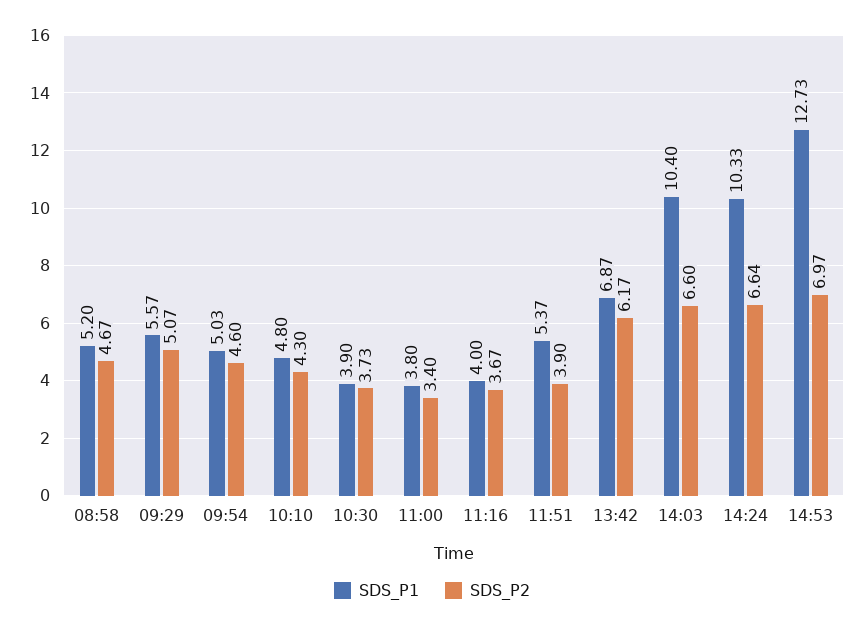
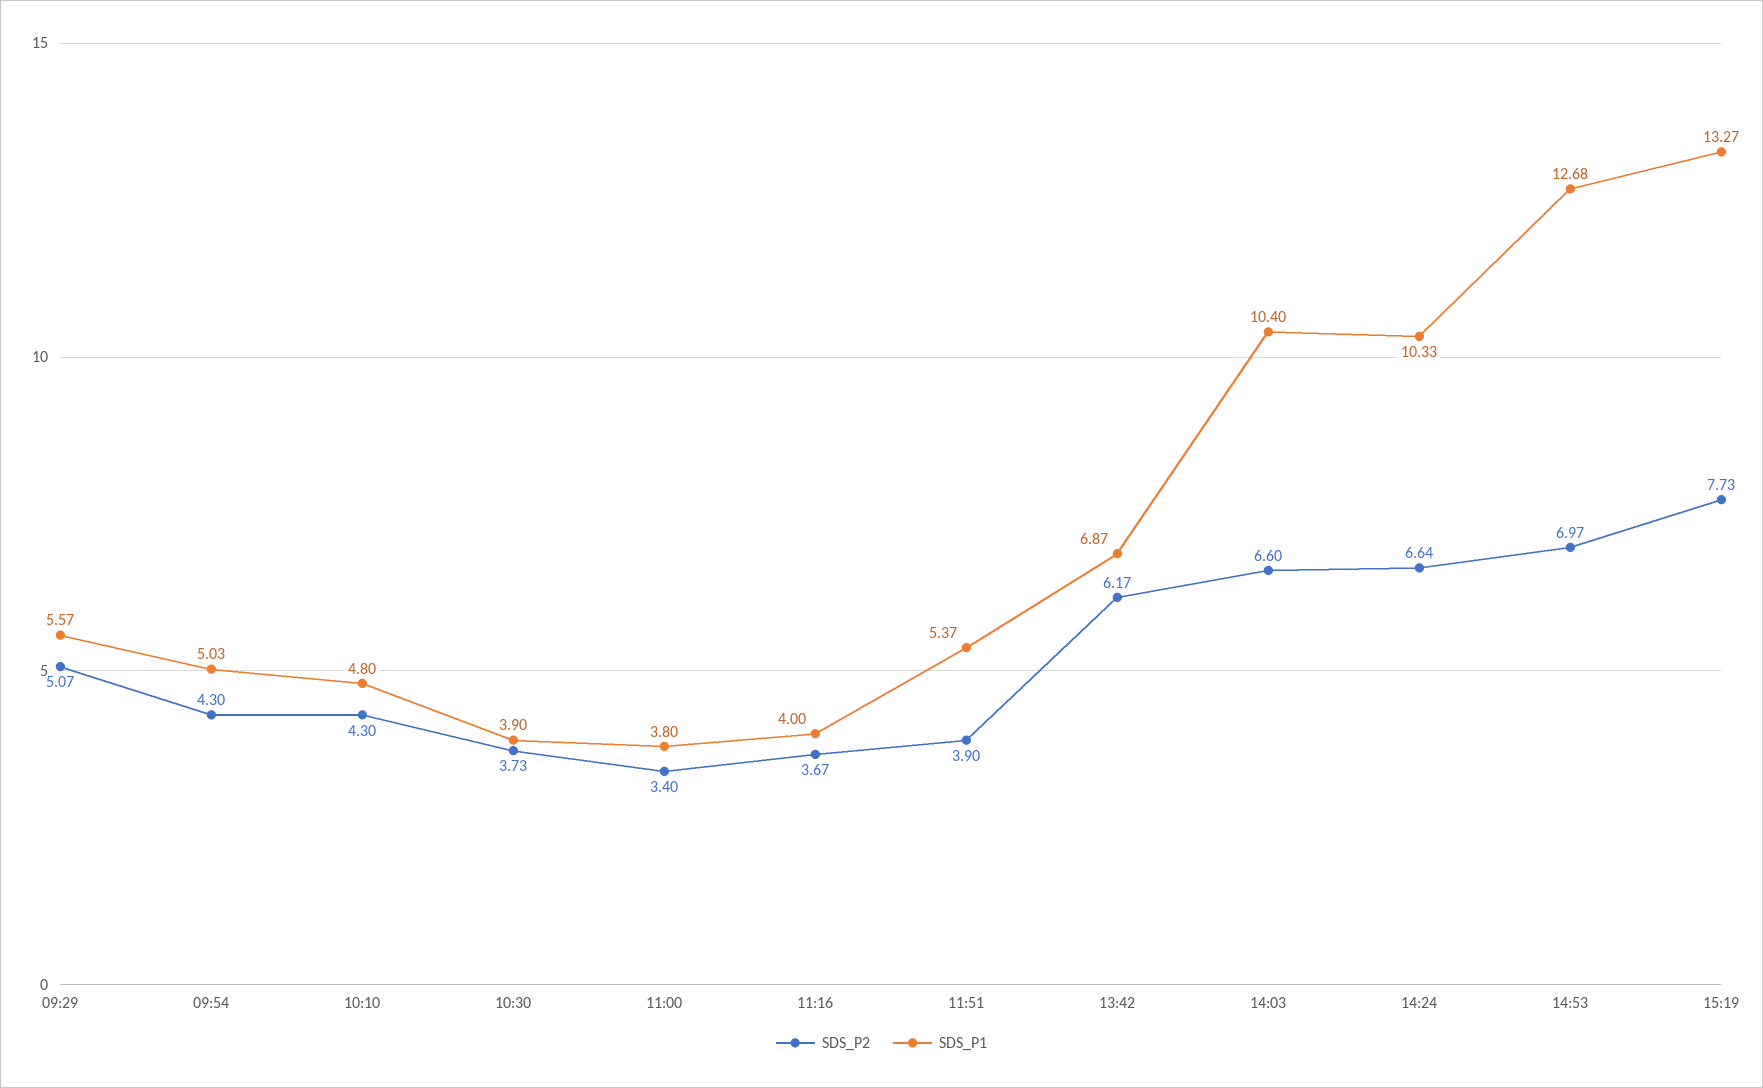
SDS_P1, 08:58: 5.2 -> none
SDS_P2, 08:58: 4.67 -> none
SDS_P2, 09:54: 4.6 -> 4.3
SDS_P1, 14:53: 12.73 -> 12.68
SDS_P2, 15:19: none -> 7.73
SDS_P1, 15:19: none -> 13.27

